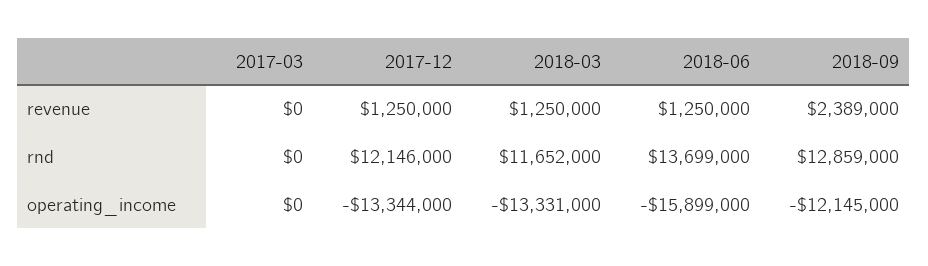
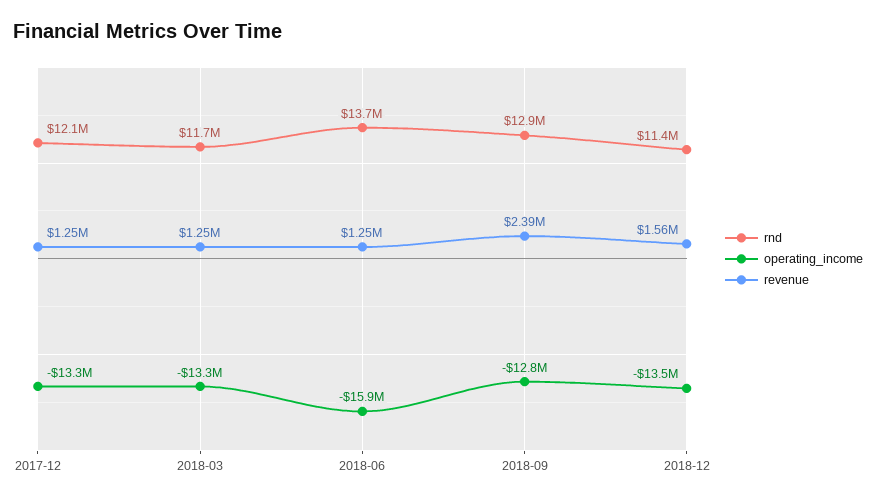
revenue, 2017-03: 0 -> none
rnd, 2017-03: 0 -> none
operating_income, 2017-03: 0 -> none
operating_income, 2018-09: -12145000 -> -12800000
rnd, 2018-12: none -> 11400000
operating_income, 2018-12: none -> -13500000
revenue, 2018-12: none -> 1560000

